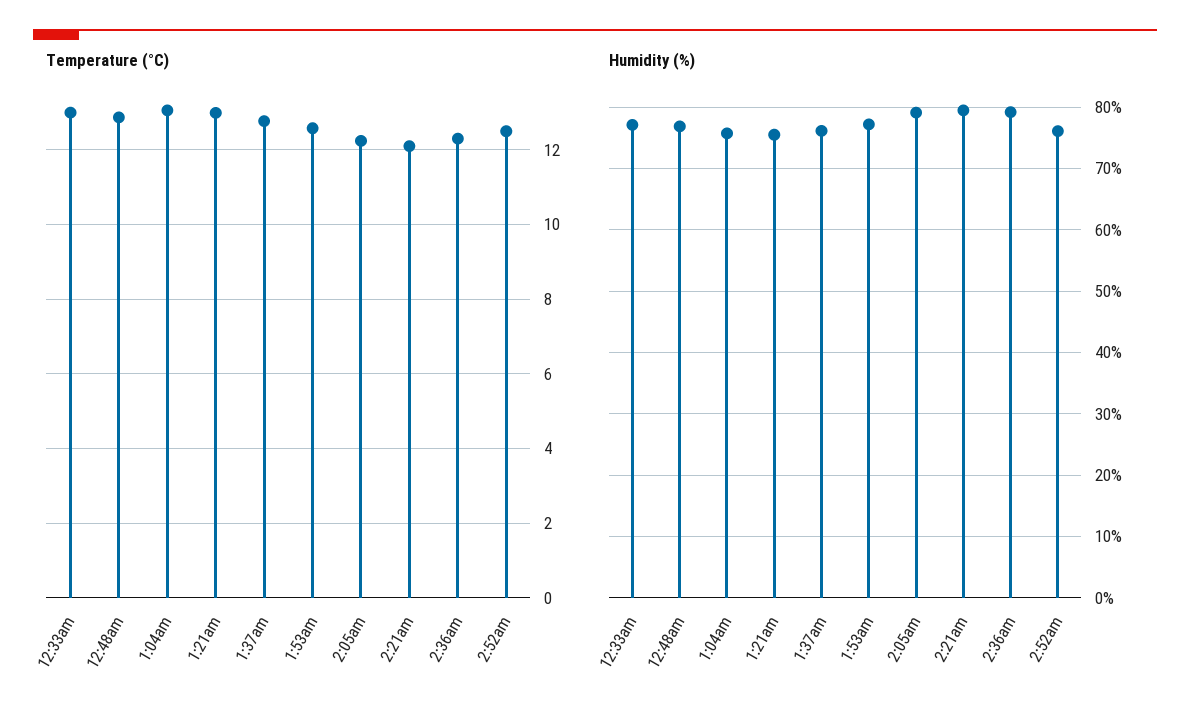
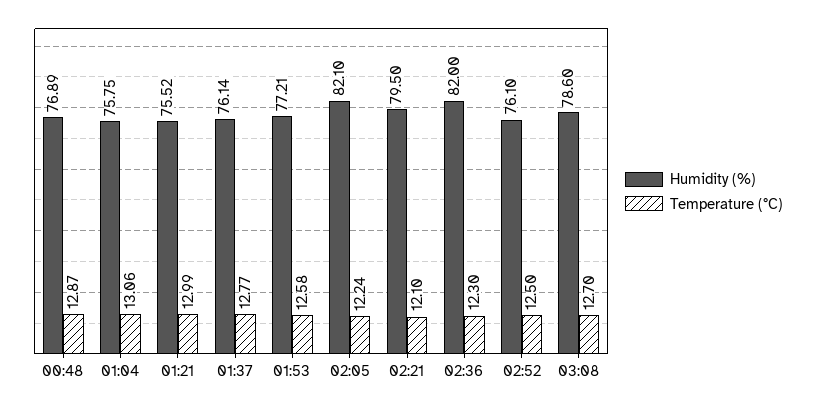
Temperature (°C), 12:33am: 13 -> none
Humidity (%), 12:33am: 77 -> none
Humidity (%), 2:05am: 79 -> 82.1
Humidity (%), 2:36am: 79 -> 82
Humidity (%), 03:08: none -> 78.6
Temperature (°C), 03:08: none -> 12.7

